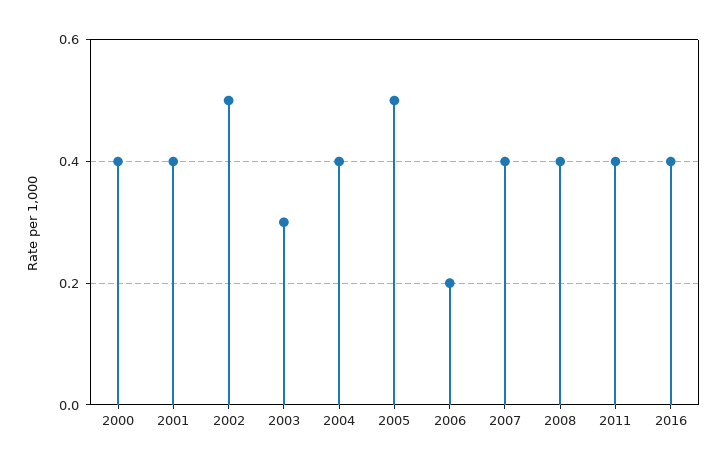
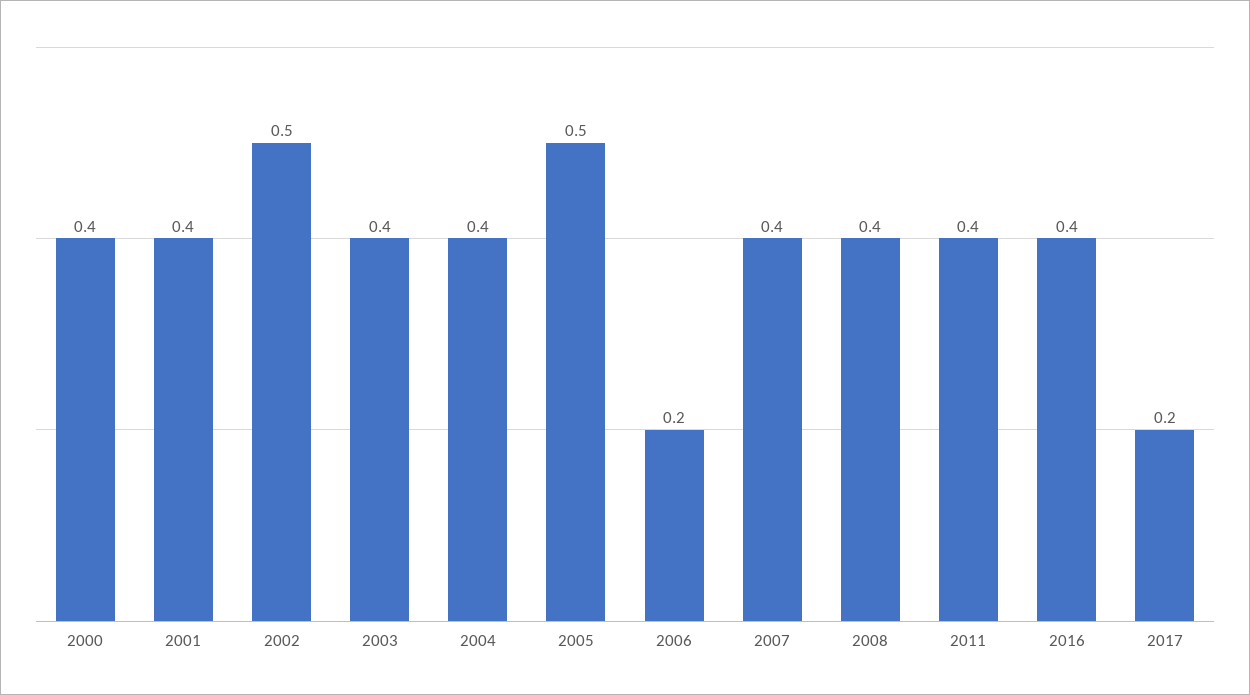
2003: 0.3 -> 0.4
2017: none -> 0.2

